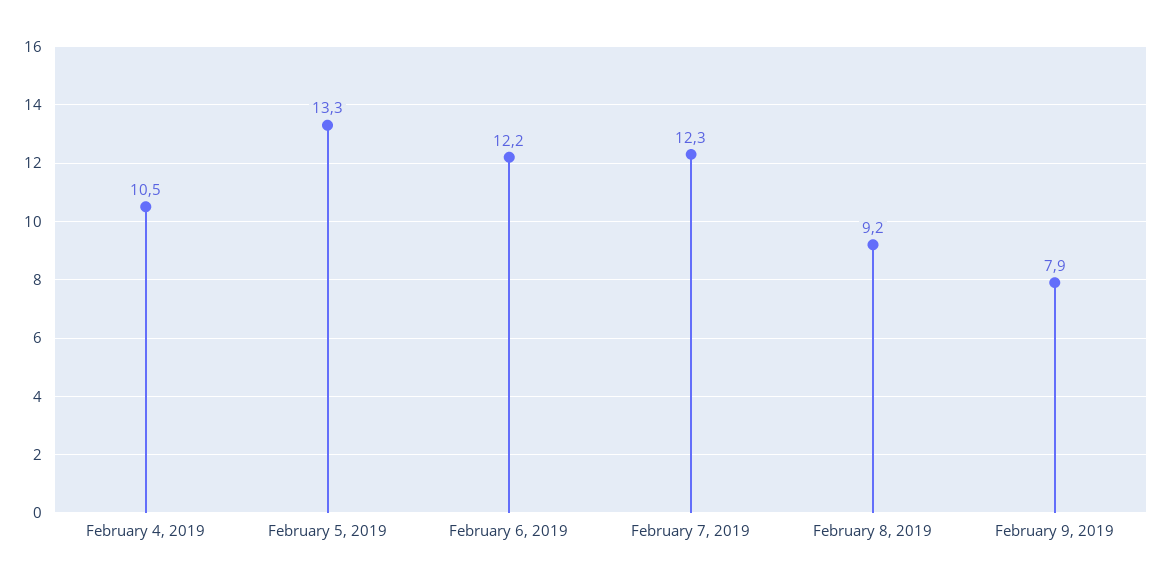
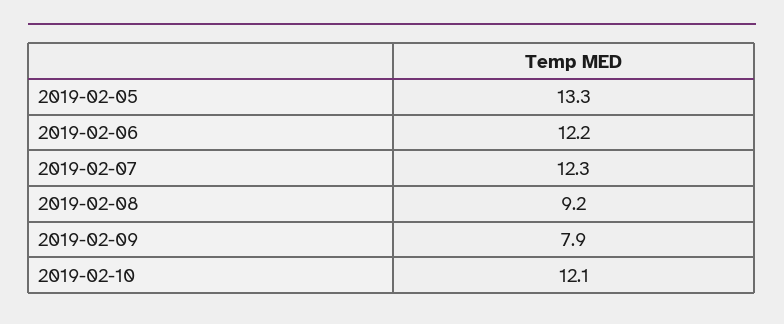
February 4, 2019: 10.5 -> none
2019-02-10: none -> 12.1

